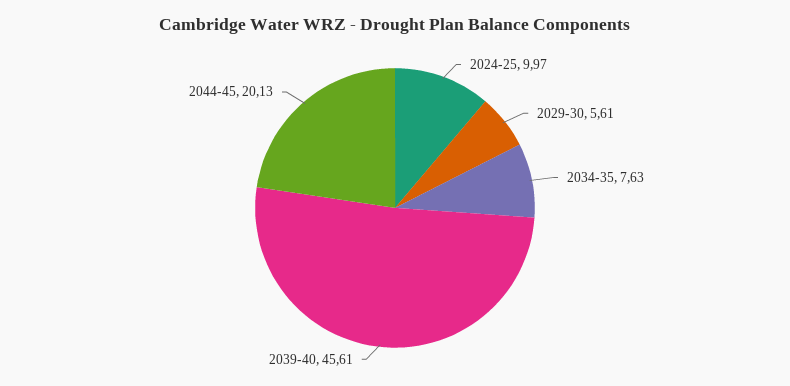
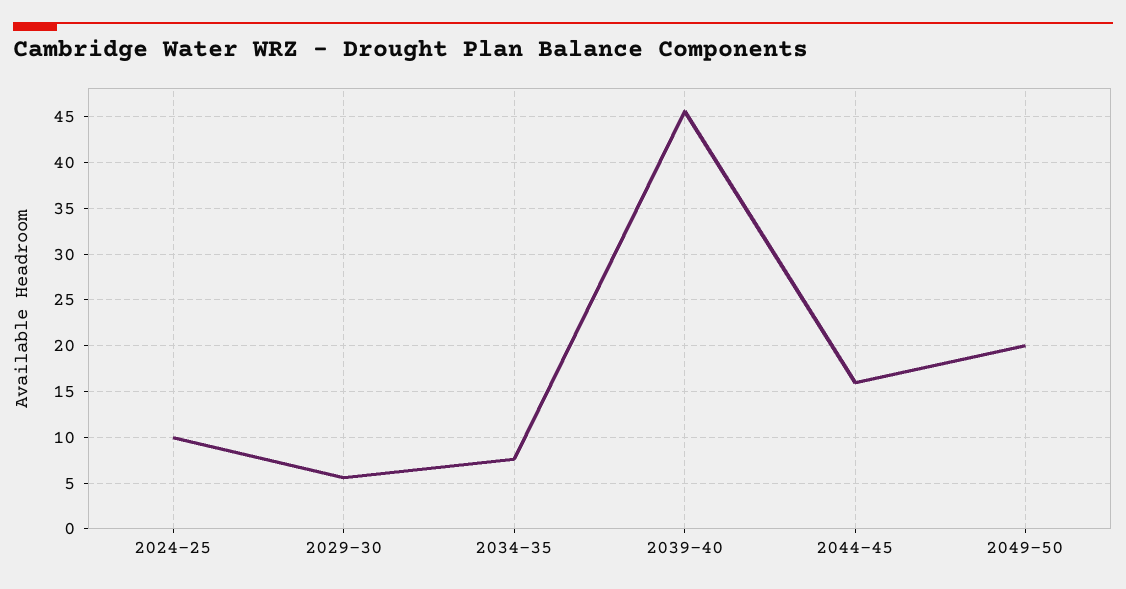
2044-45: 20.13 -> 16
2049-50: none -> 20

